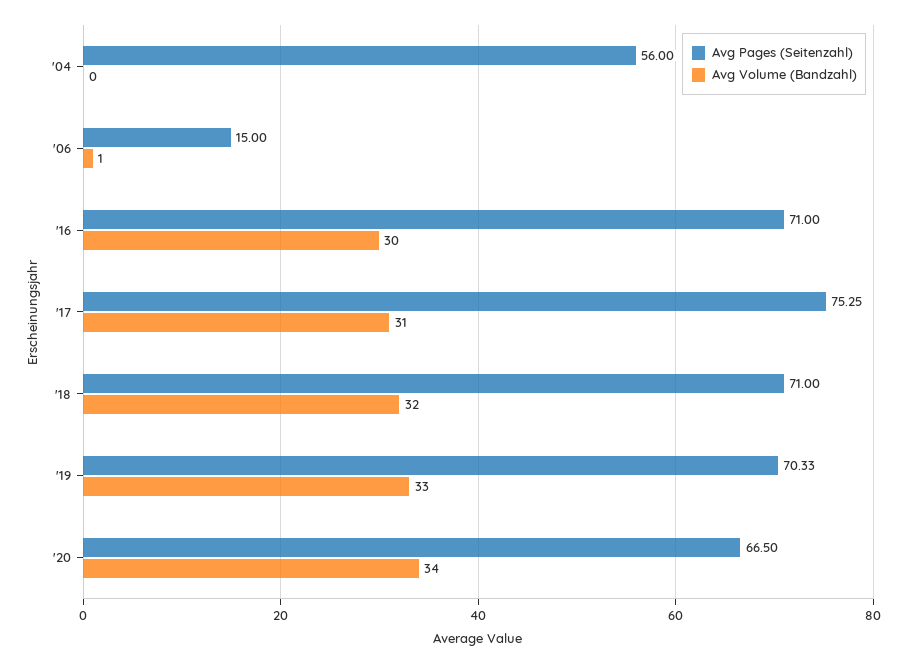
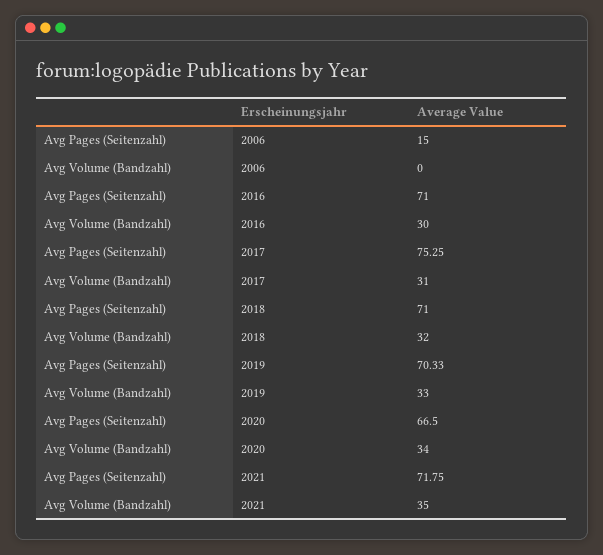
Avg Pages (Seitenzahl), '04: 56 -> none
Avg Volume (Bandzahl), '04: 0 -> none
Avg Volume (Bandzahl), '06: 1 -> 0
Avg Pages (Seitenzahl), 2021: none -> 71.75
Avg Volume (Bandzahl), 2021: none -> 35

